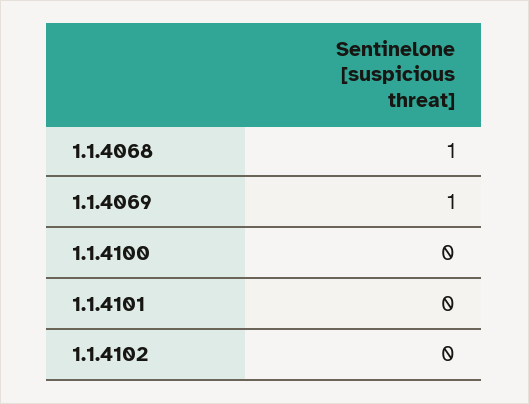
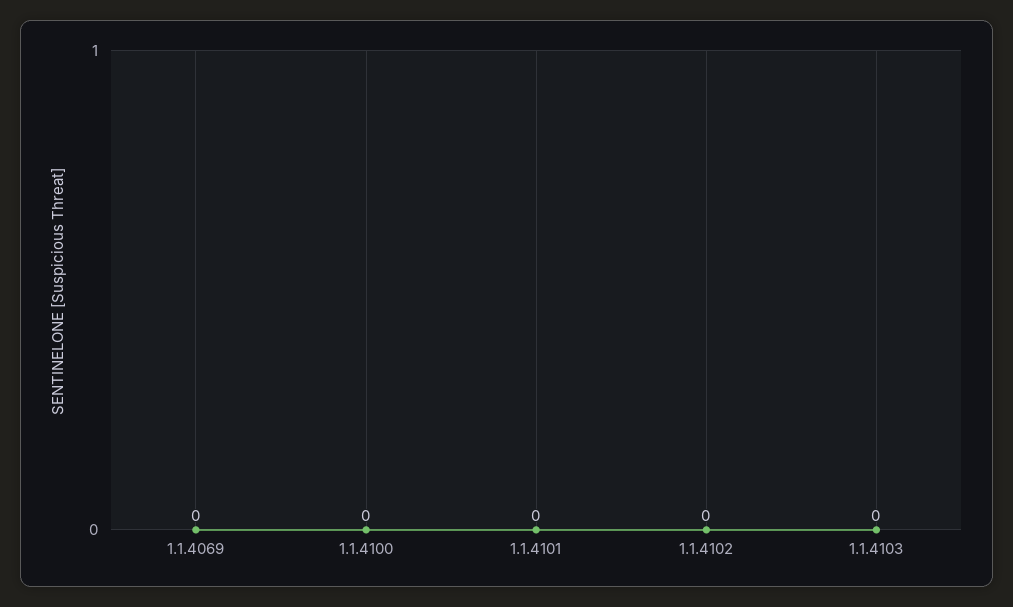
1.1.4068: 1 -> none
1.1.4069: 1 -> 0
1.1.4103: none -> 0

